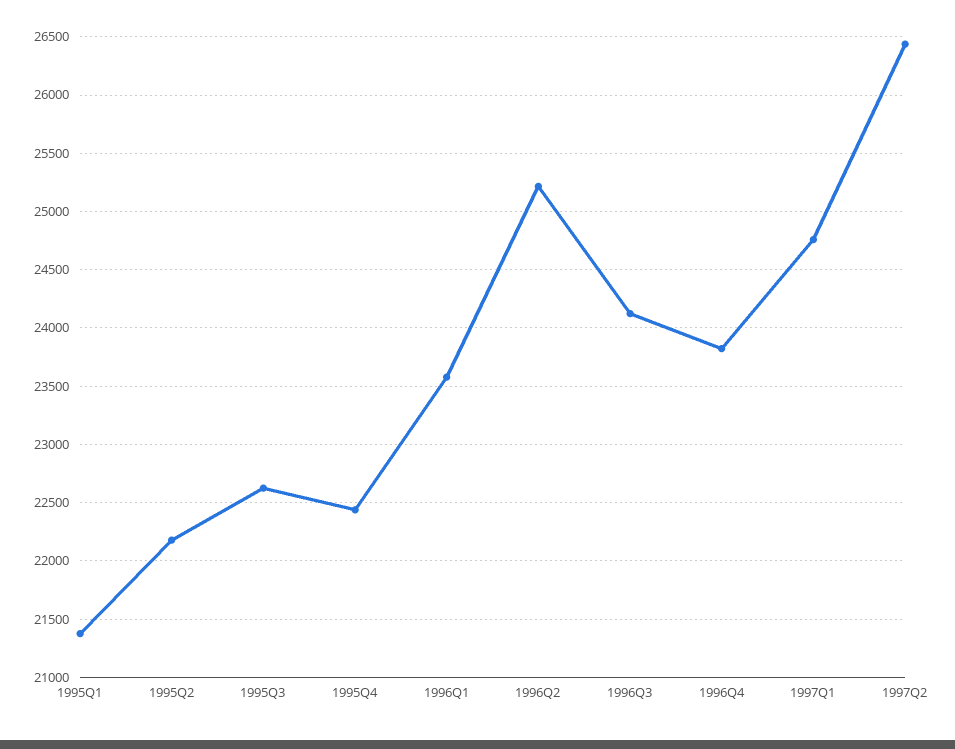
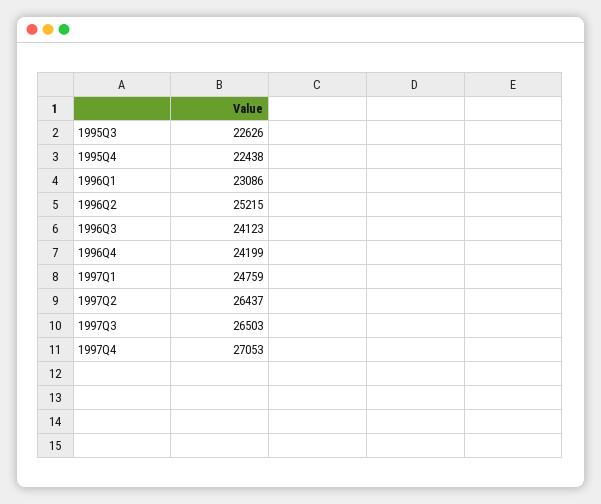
1995Q1: 21400 -> none
1995Q2: 22200 -> none
1996Q1: 23600 -> 23086
1996Q4: 23800 -> 24199
1997Q3: none -> 26503
1997Q4: none -> 27053

